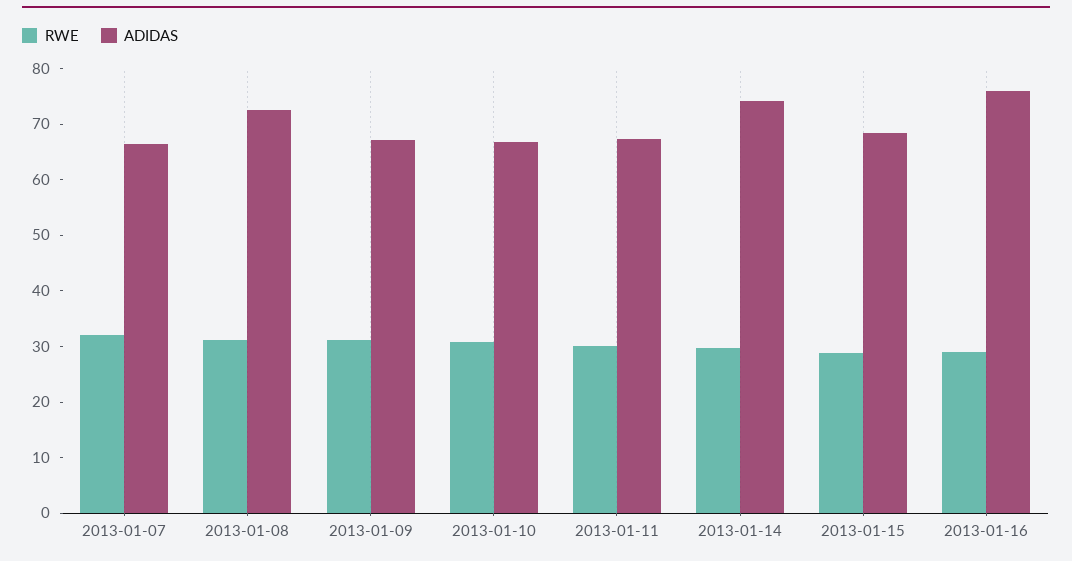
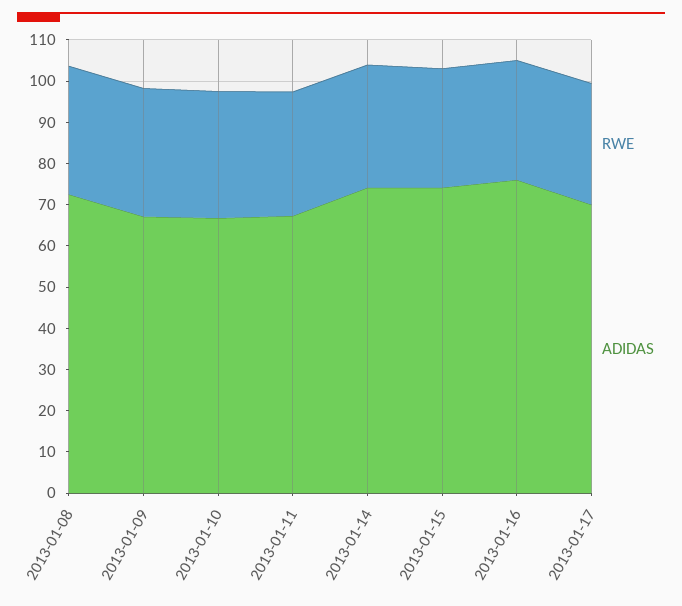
RWE, 2013-01-07: 32 -> none
ADIDAS, 2013-01-07: 66 -> none
ADIDAS, 2013-01-15: 68 -> 74
RWE, 2013-01-17: none -> 30
ADIDAS, 2013-01-17: none -> 70

